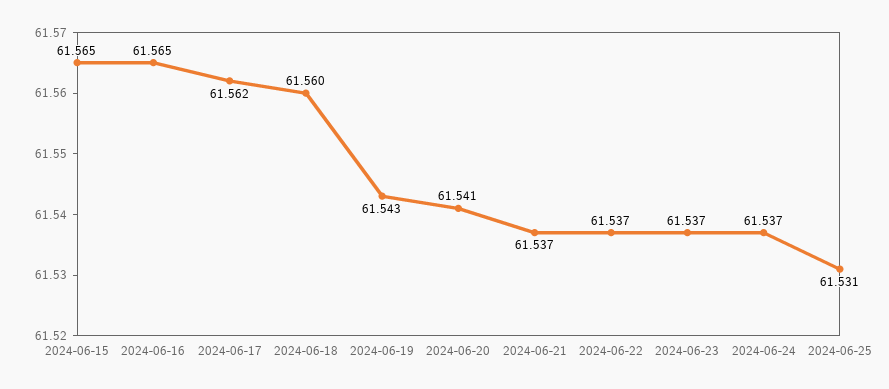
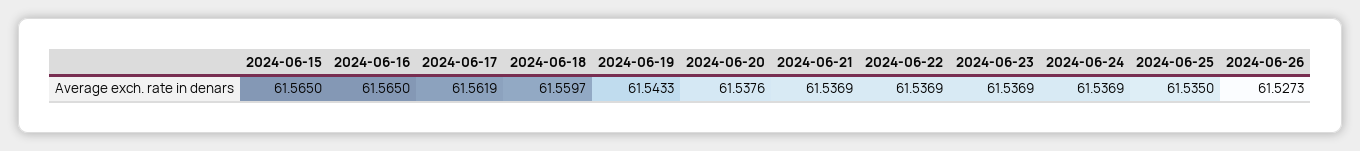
2024-06-20: 61.541 -> 61.5376
2024-06-25: 61.531 -> 61.535
2024-06-26: none -> 61.5273

